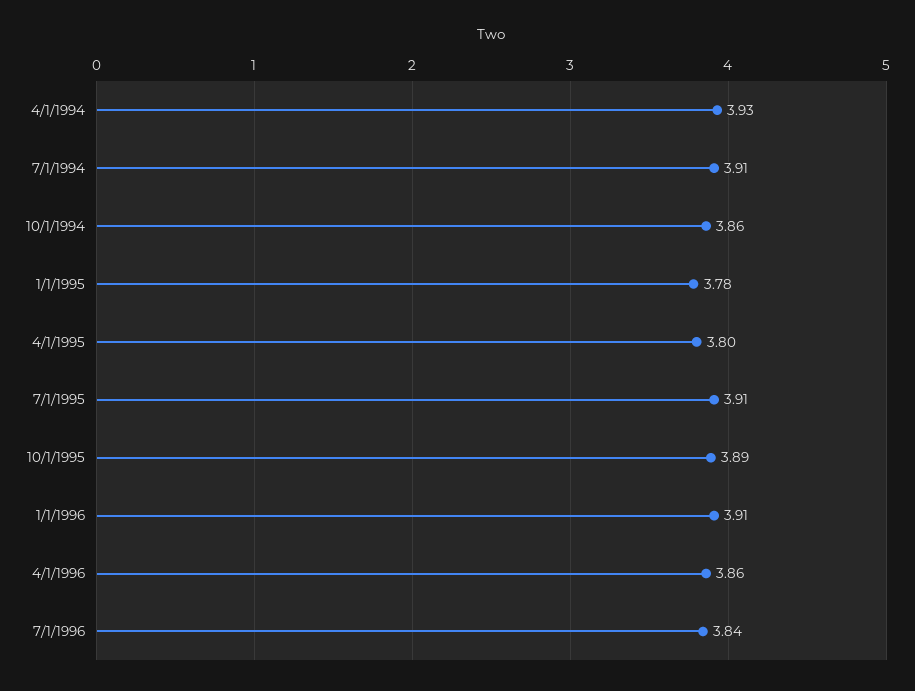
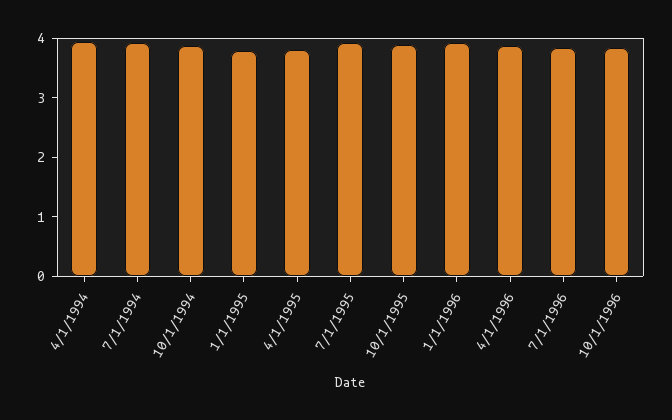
10/1/1996: none -> 3.8

